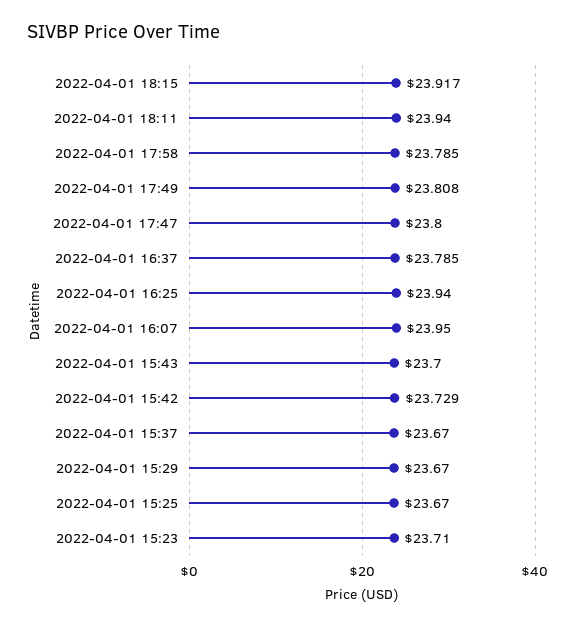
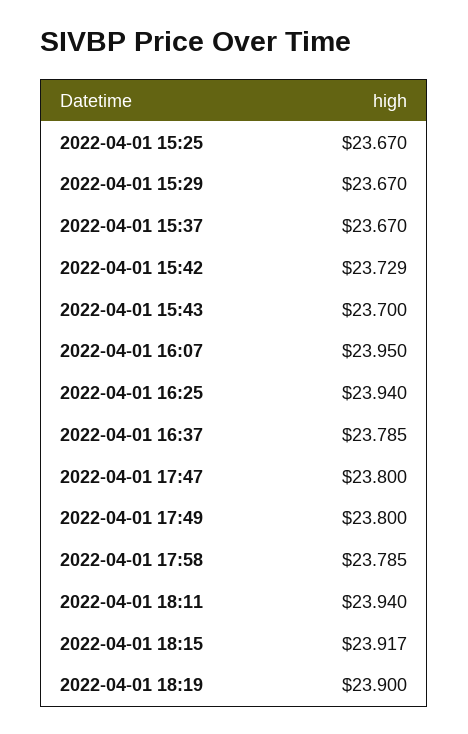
2022-04-01 17:49: 23.808 -> 23.8
2022-04-01 15:23: 23.71 -> none
2022-04-01 18:19: none -> 23.9

